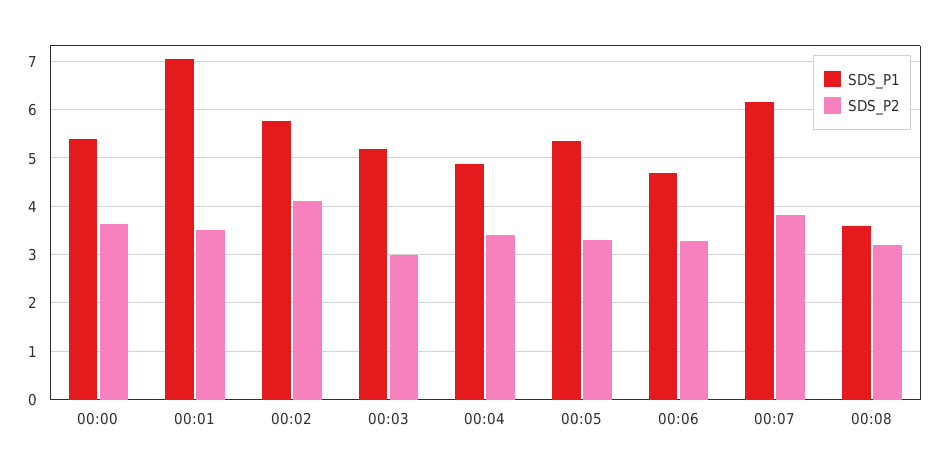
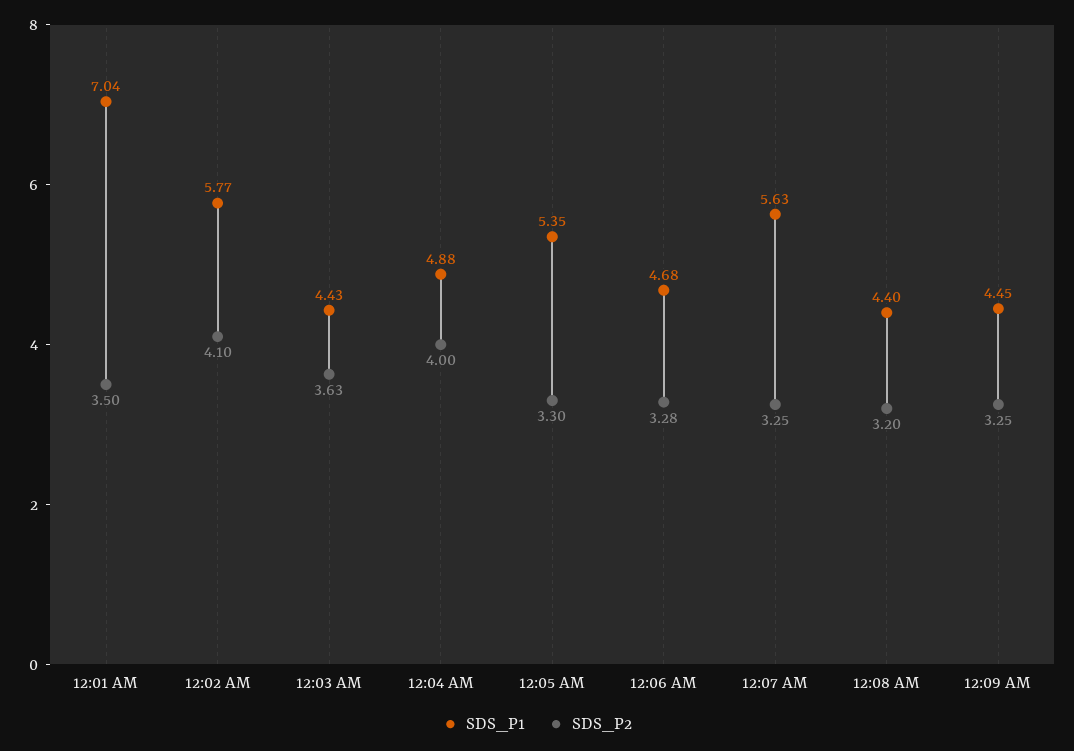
SDS_P1, 00:00: 5.4 -> none
SDS_P2, 00:00: 3.6 -> none
SDS_P1, 00:03: 5.2 -> 4.43
SDS_P2, 00:03: 3 -> 3.63
SDS_P2, 00:04: 3.4 -> 4
SDS_P1, 00:07: 6.2 -> 5.63
SDS_P2, 00:07: 3.8 -> 3.25
SDS_P1, 00:08: 3.6 -> 4.4
SDS_P1, 12:09 AM: none -> 4.45
SDS_P2, 12:09 AM: none -> 3.25

